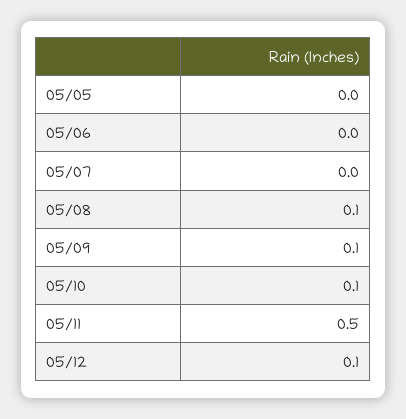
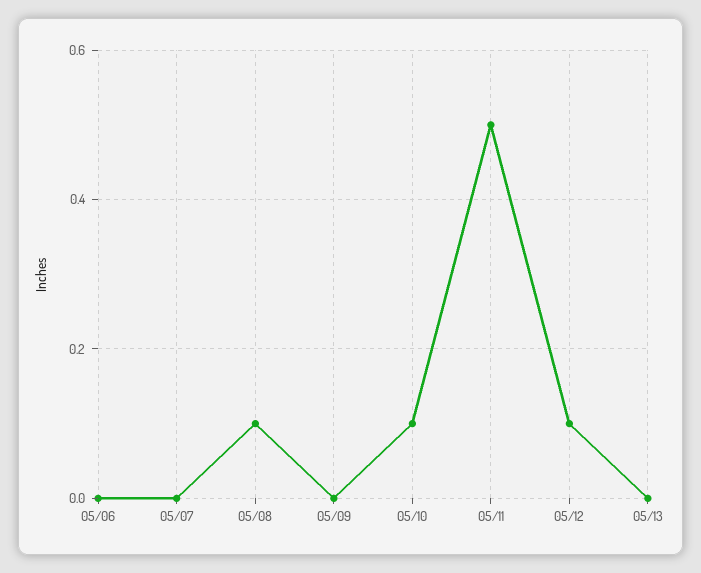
05/05: 0 -> none
05/09: 0.1 -> 0
05/13: none -> 0

